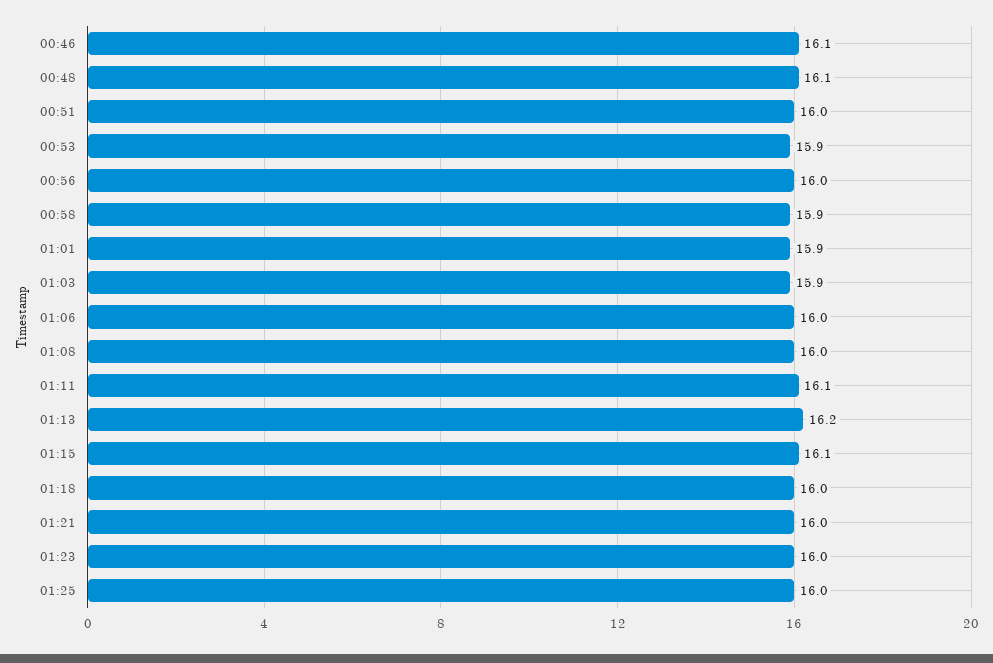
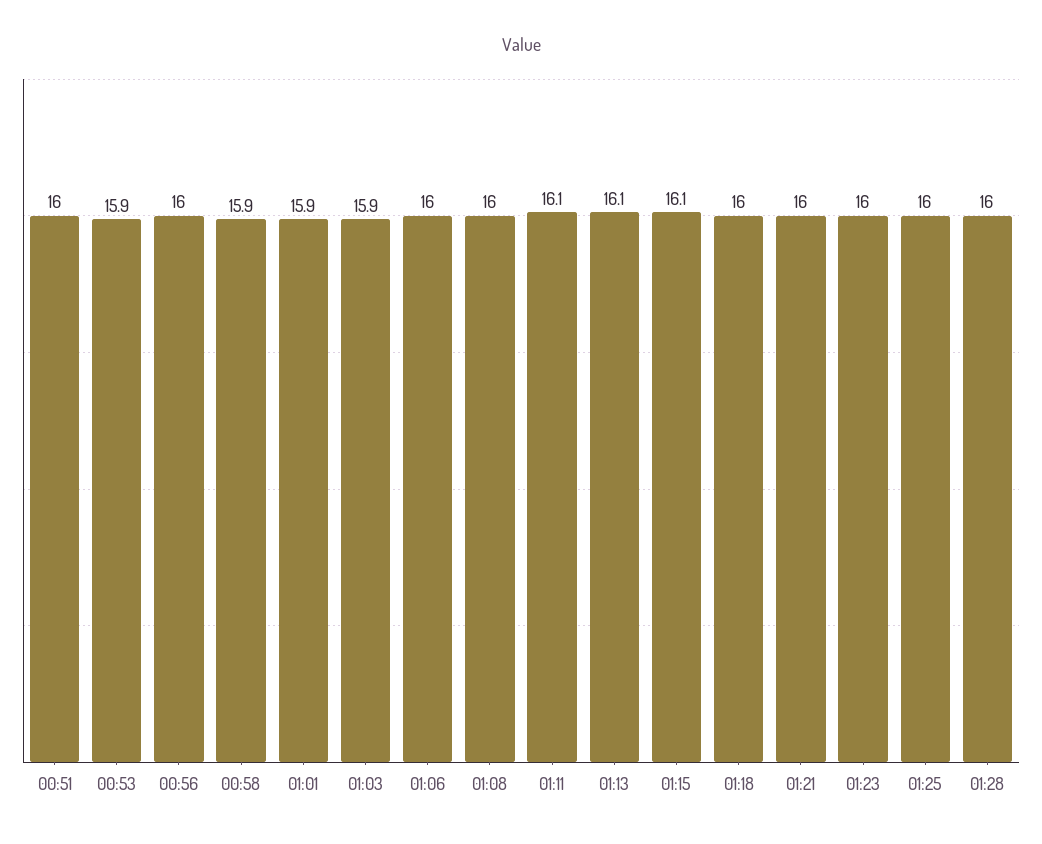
00:46: 16.1 -> none
00:48: 16.1 -> none
01:13: 16.2 -> 16.1
01:28: none -> 16

